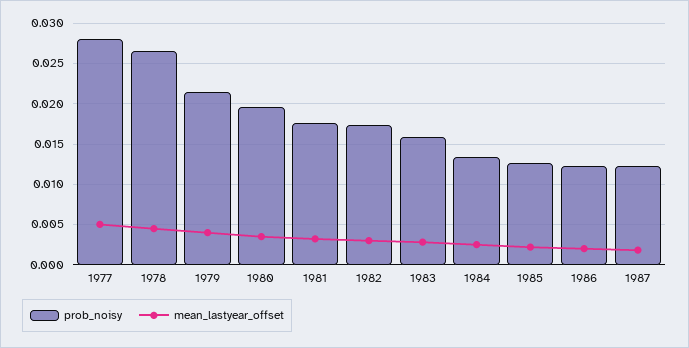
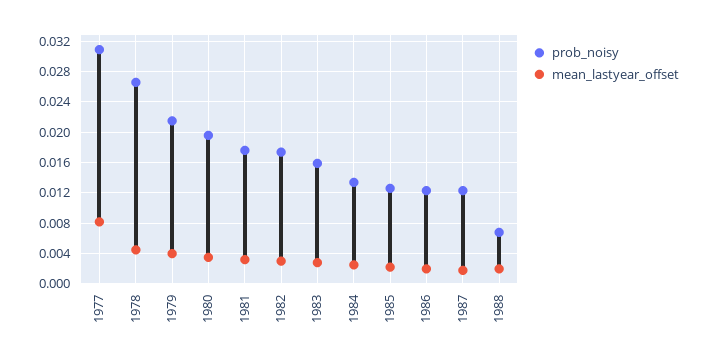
prob_noisy, 1977: 0.028 -> 0.031
mean_lastyear_offset, 1977: 0.005 -> 0.008
prob_noisy, 1988: none -> 0.007
mean_lastyear_offset, 1988: none -> 0.002

